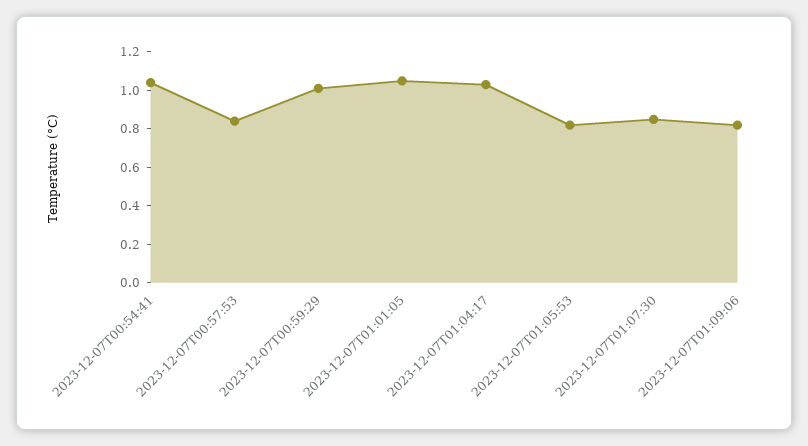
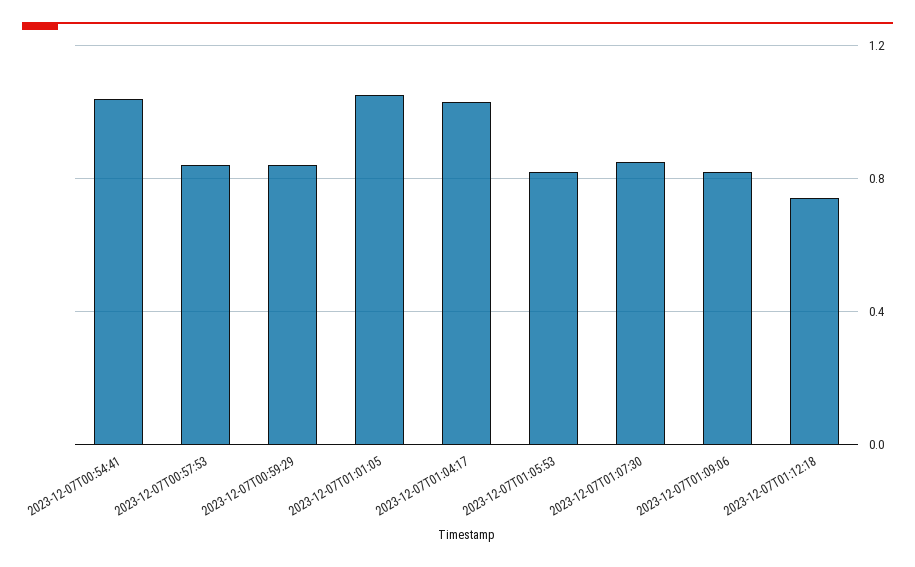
2023-12-07T00:59:29: 1 -> 0.85
2023-12-07T01:12:18: none -> 0.75

